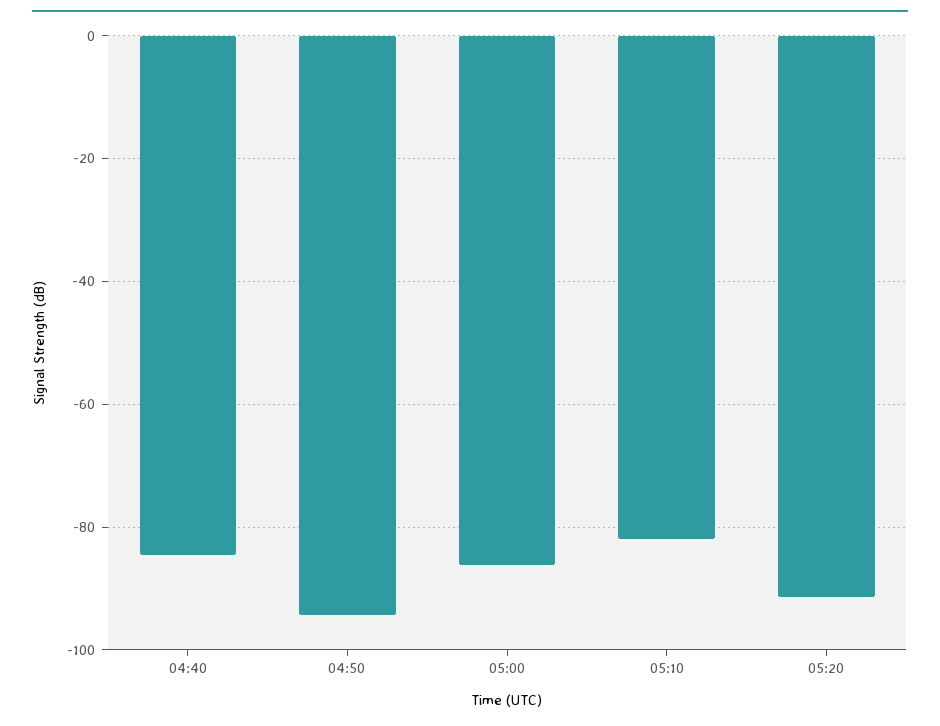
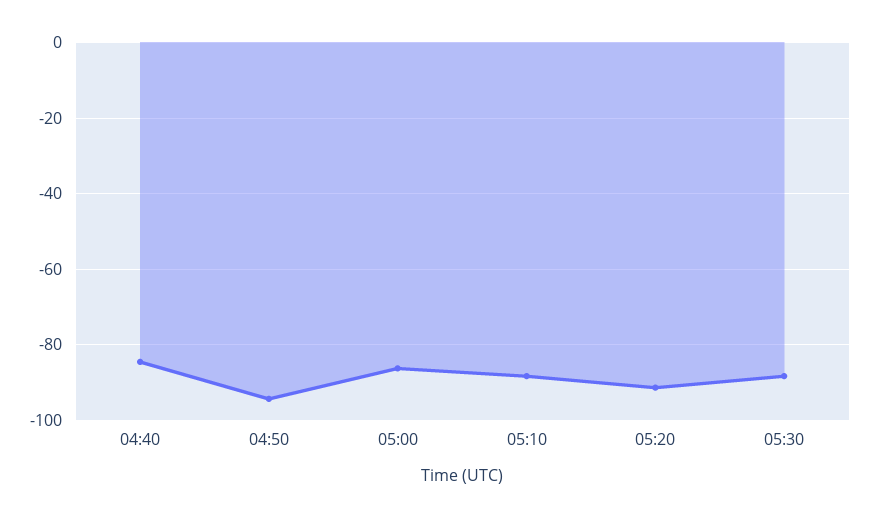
05:10: -82 -> -88
05:30: none -> -88

